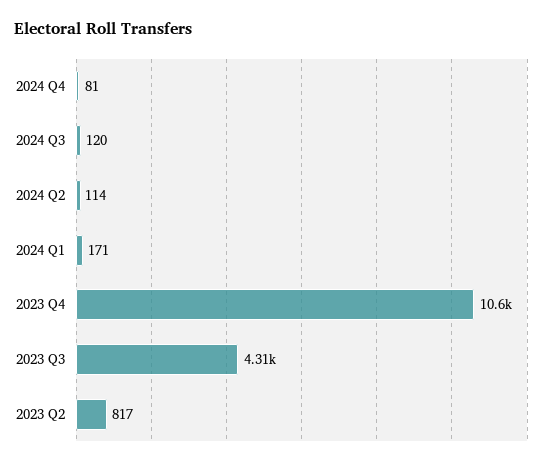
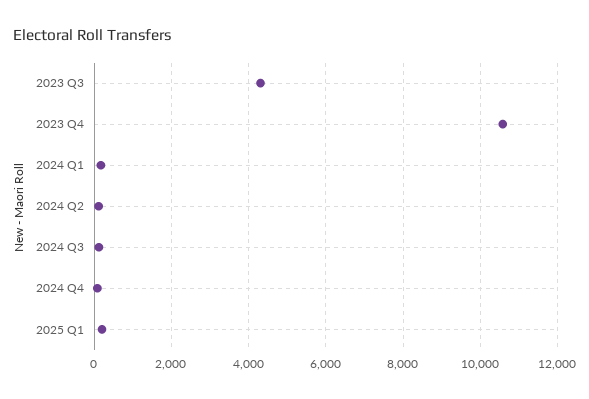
2023 Q2: 817 -> none
2025 Q1: none -> 200

